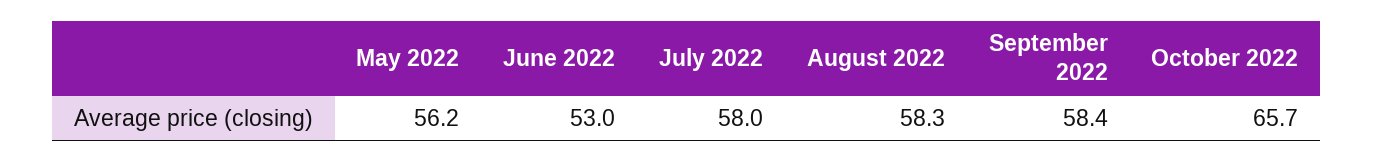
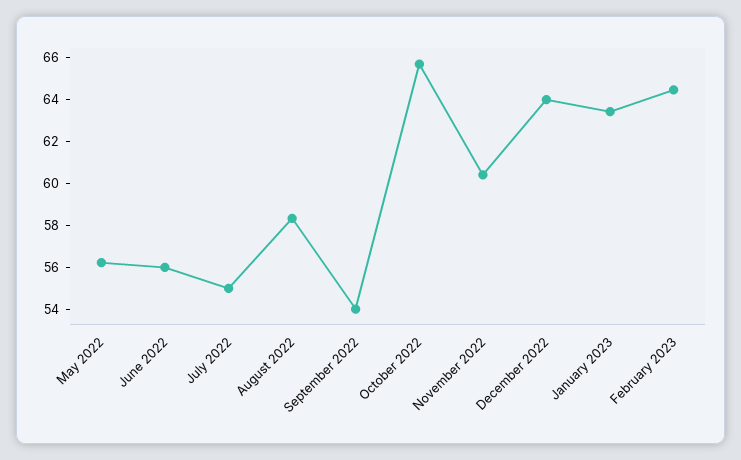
June 2022: 53 -> 56
July 2022: 58 -> 55
September 2022: 58.4 -> 54
November 2022: none -> 60.5
December 2022: none -> 64
January 2023: none -> 63.5
February 2023: none -> 64.5

